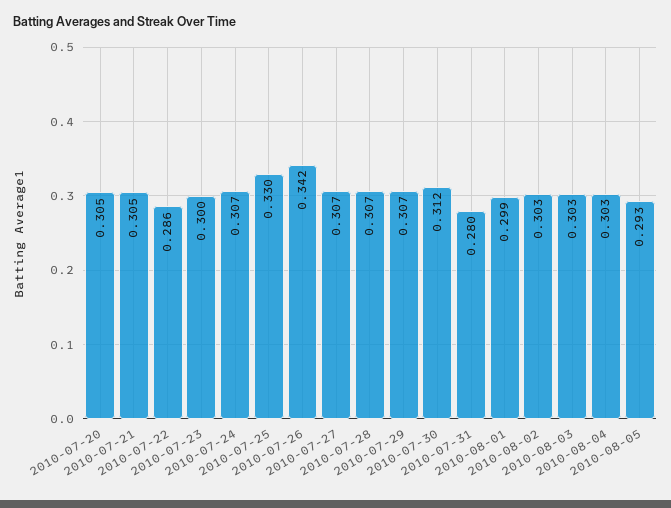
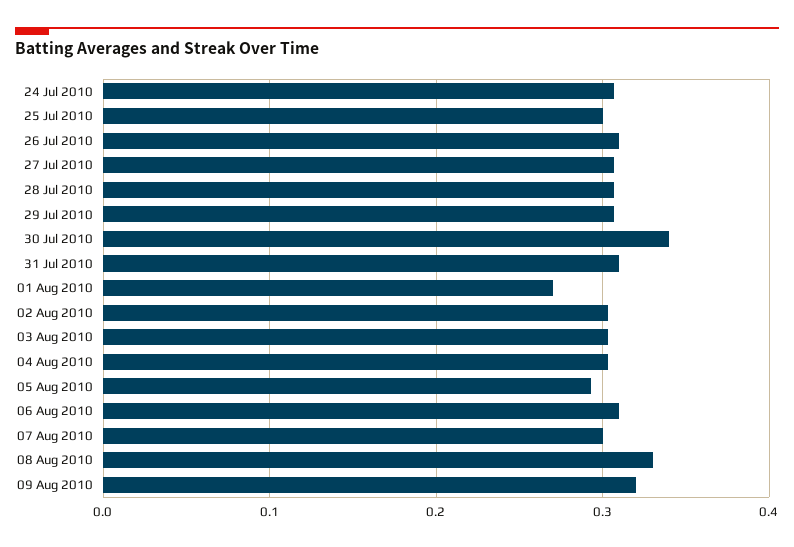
2010-07-20: 0.305 -> none
2010-07-21: 0.305 -> none
2010-07-22: 0.286 -> none
2010-07-23: 0.3 -> none
2010-07-25: 0.33 -> 0.3
2010-07-26: 0.342 -> 0.31
2010-07-30: 0.312 -> 0.34
2010-07-31: 0.28 -> 0.31
2010-08-01: 0.299 -> 0.27
06 Aug 2010: none -> 0.31
07 Aug 2010: none -> 0.3
08 Aug 2010: none -> 0.33
09 Aug 2010: none -> 0.32

